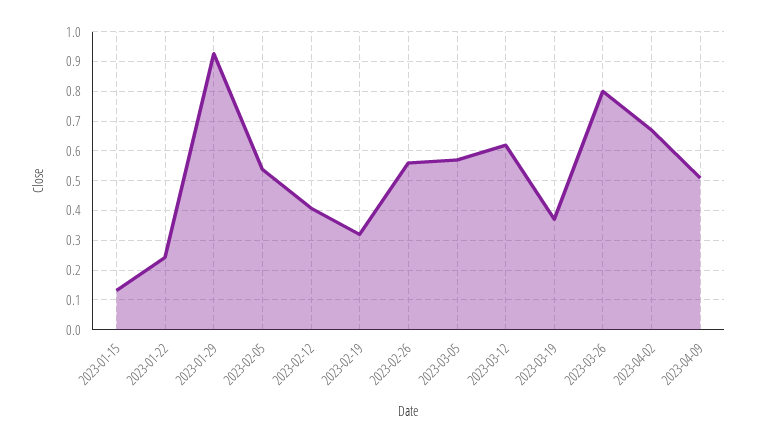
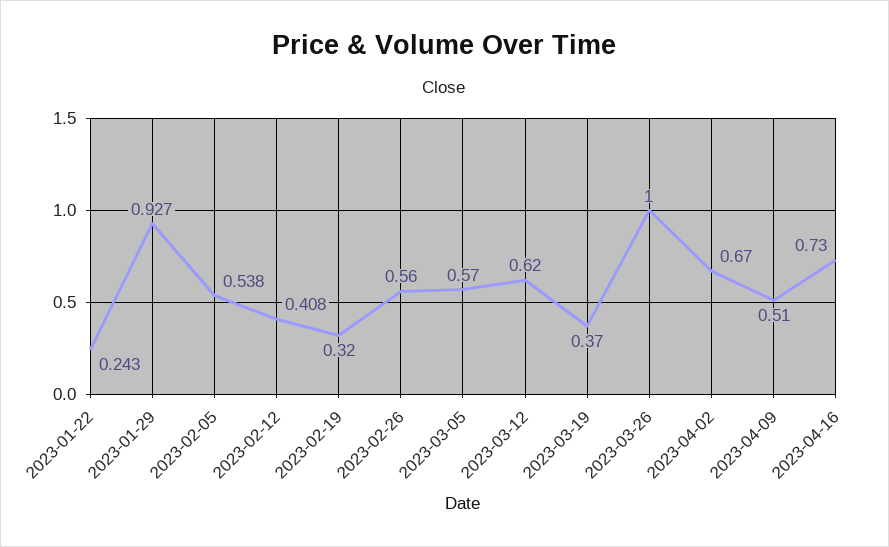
2023-01-15: 0.125 -> none
2023-03-26: 0.8 -> 1
2023-04-16: none -> 0.73

